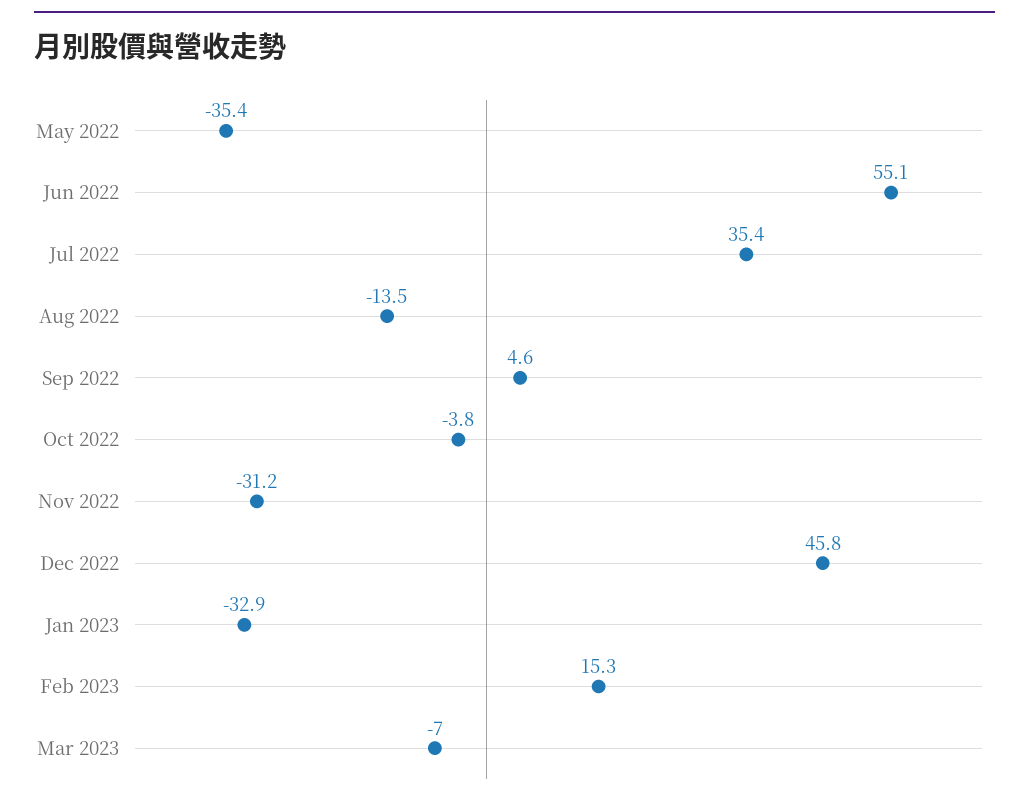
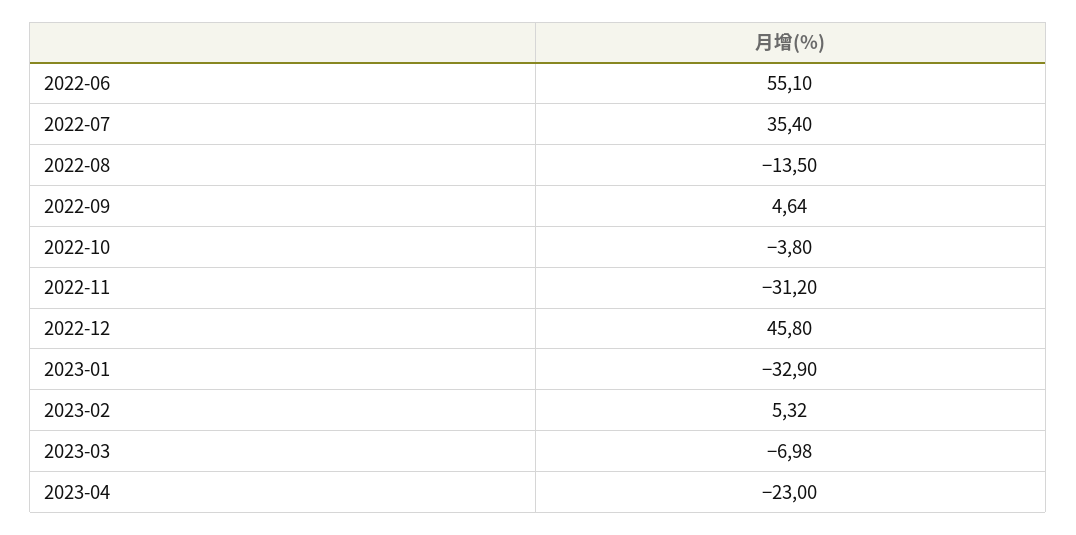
May 2022: -35.4 -> none
Feb 2023: 15.3 -> 5.32
2023-04: none -> -23

